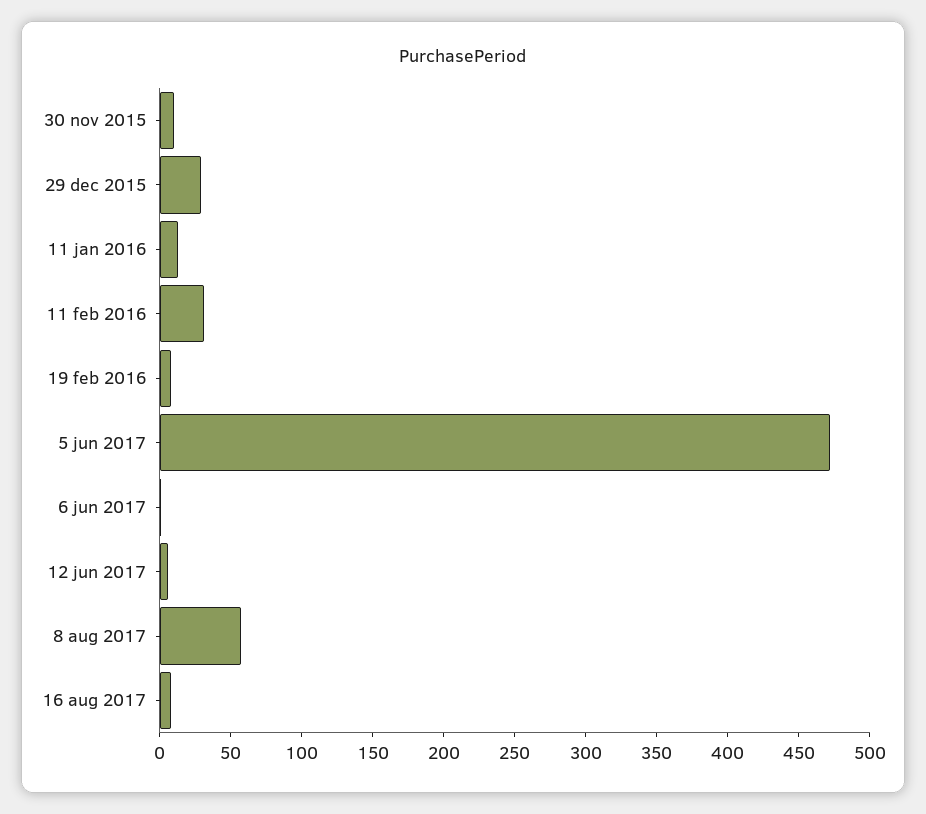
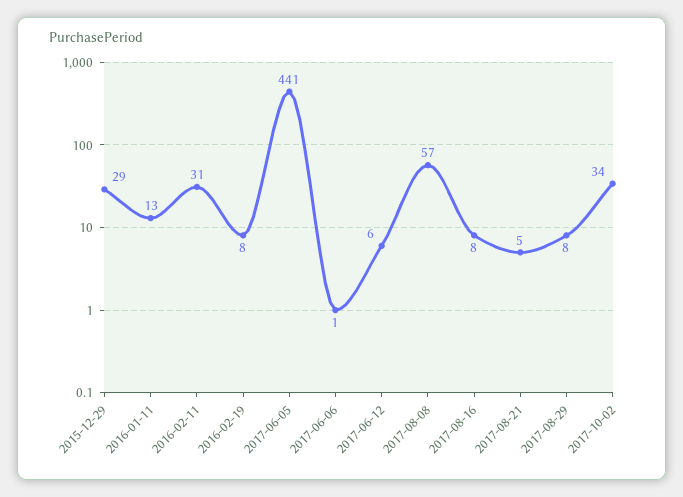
30 nov 2015: 10 -> none
5 jun 2017: 470 -> 441
2017-08-21: none -> 5
2017-08-29: none -> 8
2017-10-02: none -> 34

